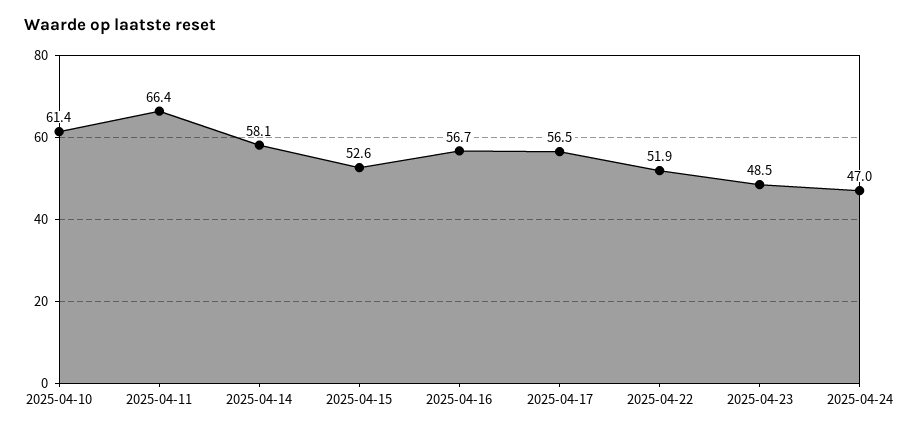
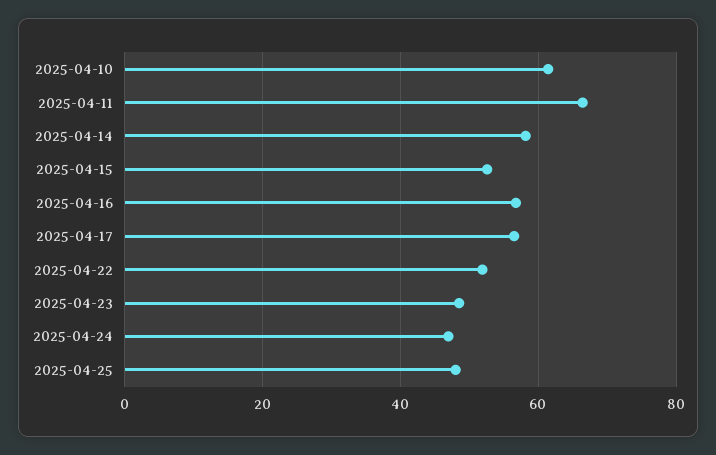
2025-04-25: none -> 48

